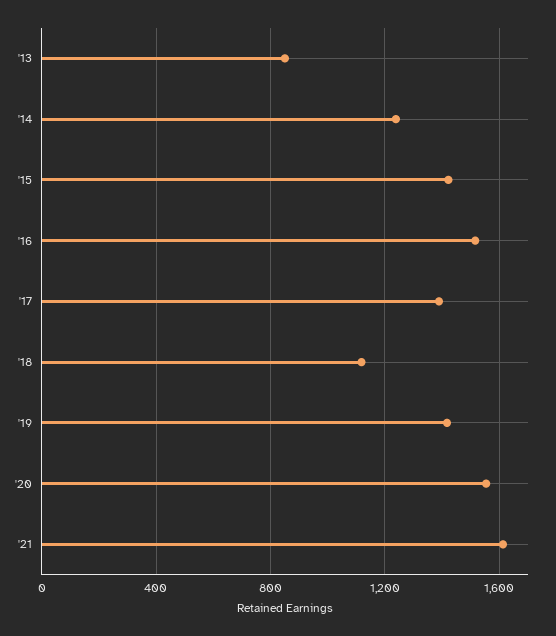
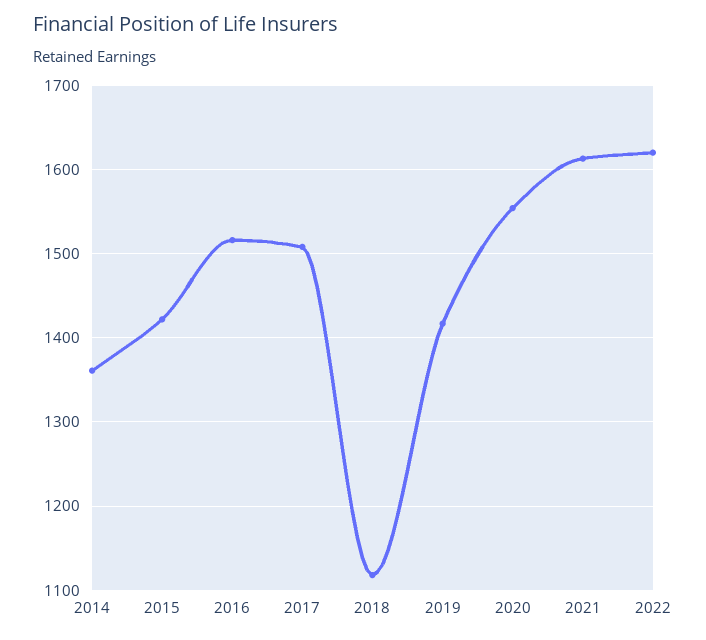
'13: 850 -> none
'14: 1250 -> 1360
'17: 1400 -> 1510
2022: none -> 1620

